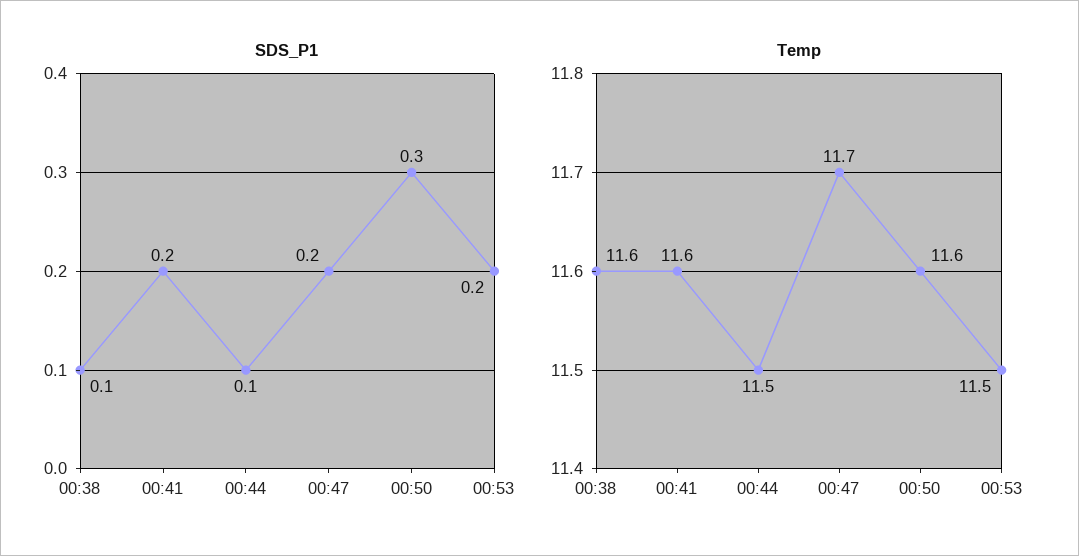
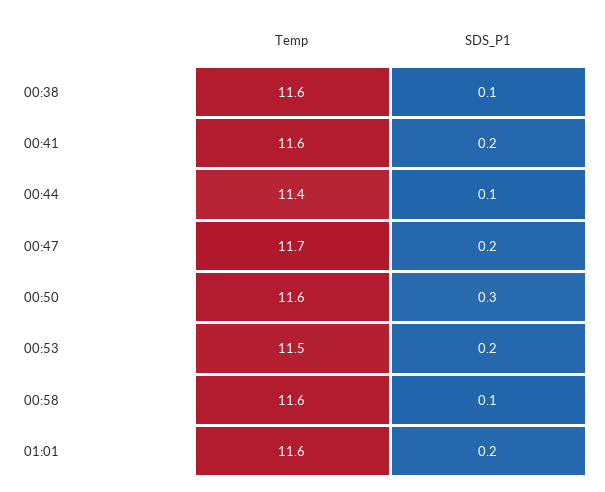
Temp, 00:44: 11.5 -> 11.4
Temp, 00:58: none -> 11.6
SDS_P1, 00:58: none -> 0.1
Temp, 01:01: none -> 11.6
SDS_P1, 01:01: none -> 0.2

